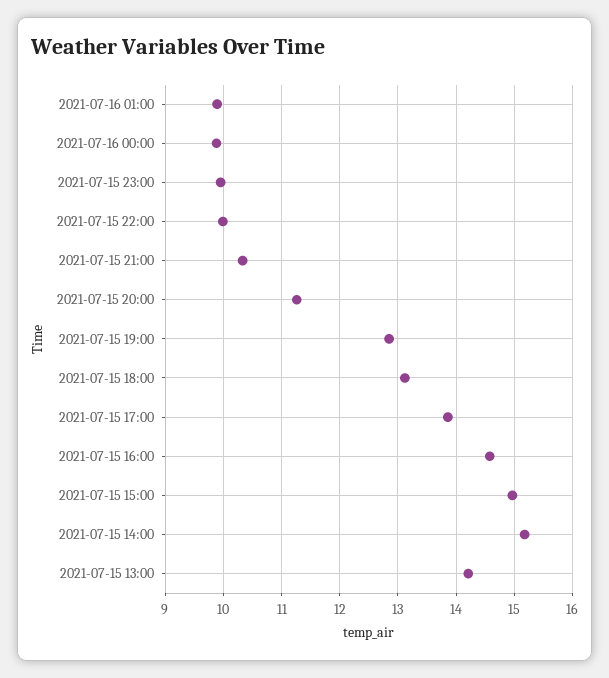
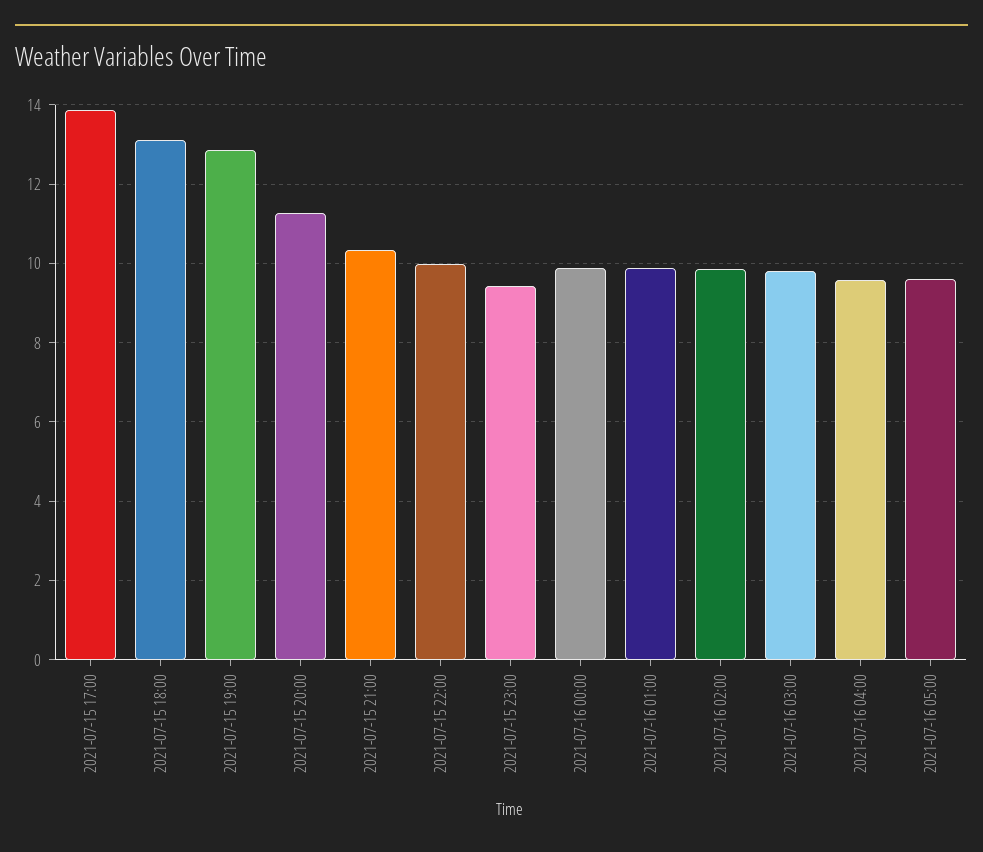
2021-07-15 23:00: 10 -> 9.4
2021-07-15 16:00: 14.6 -> none
2021-07-15 15:00: 15 -> none
2021-07-15 14:00: 15.2 -> none
2021-07-15 13:00: 14.2 -> none
2021-07-16 02:00: none -> 9.8
2021-07-16 03:00: none -> 9.8
2021-07-16 04:00: none -> 9.6
2021-07-16 05:00: none -> 9.6

